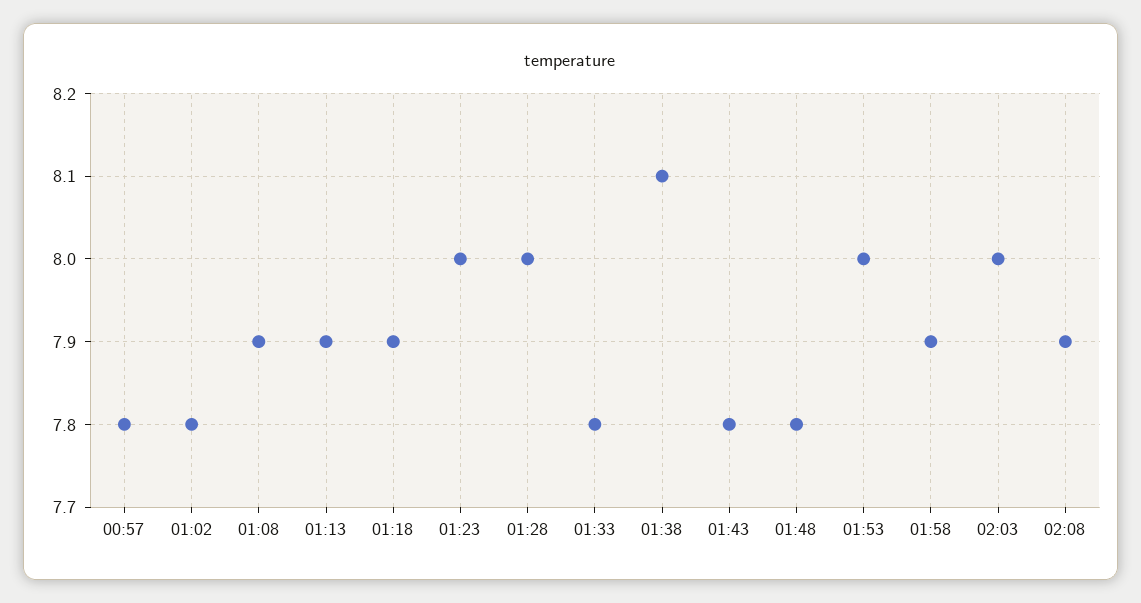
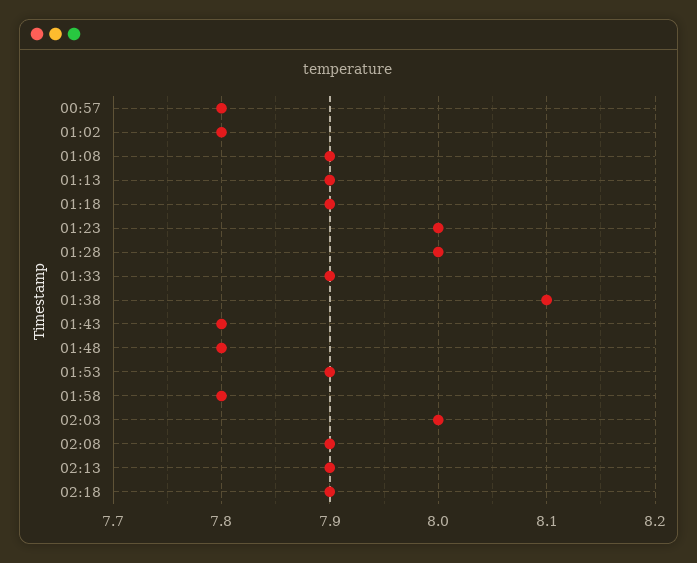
01:33: 7.8 -> 7.9
01:53: 8 -> 7.9
01:58: 7.9 -> 7.8
02:13: none -> 7.9
02:18: none -> 7.9

